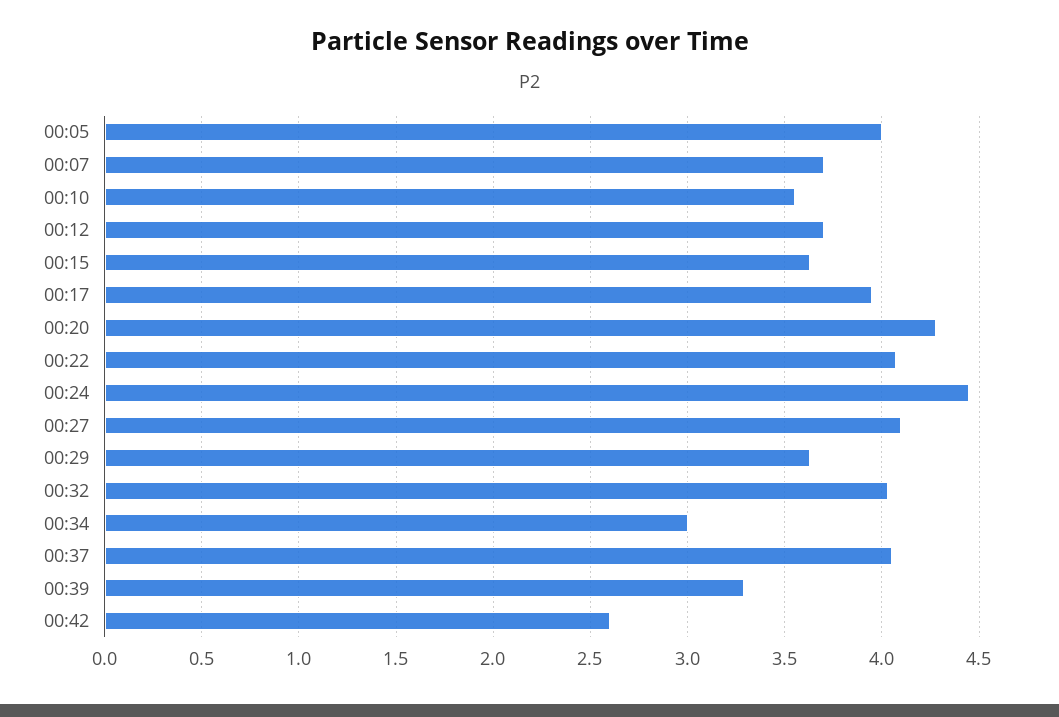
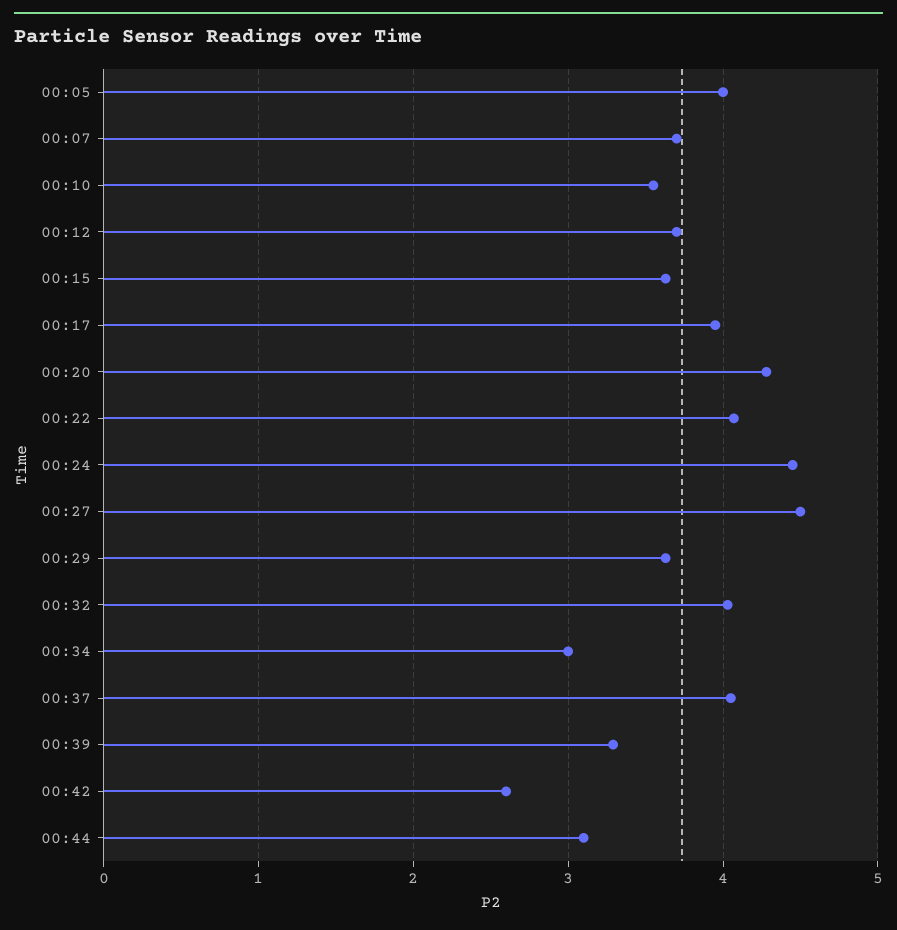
00:27: 4.1 -> 4.5
00:44: none -> 3.1

